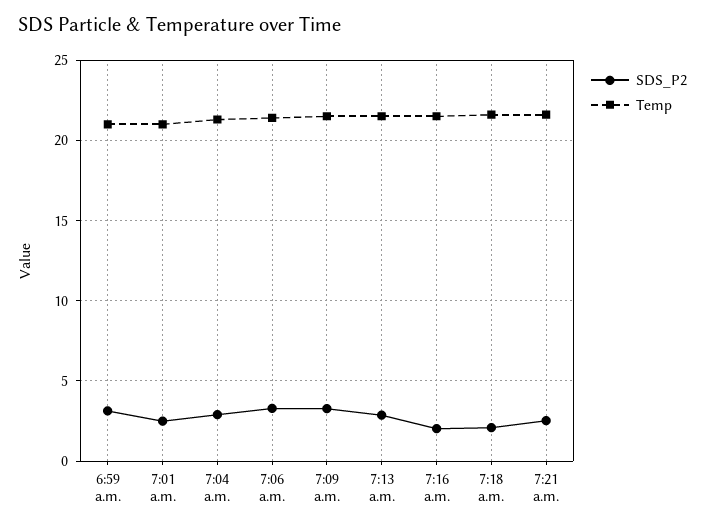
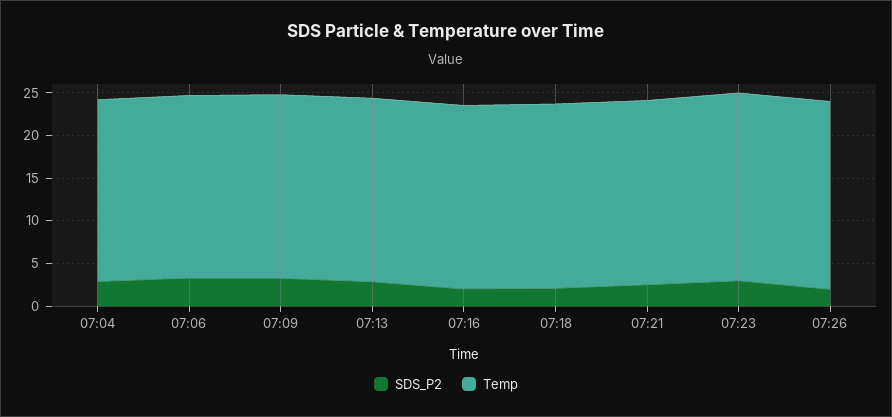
SDS_P2, 6:59 a.m.: 3 -> none
Temp, 6:59 a.m.: 21 -> none
SDS_P2, 7:01 a.m.: 2.5 -> none
Temp, 7:01 a.m.: 21 -> none
SDS_P2, 07:23: none -> 3
Temp, 07:23: none -> 22
SDS_P2, 07:26: none -> 2
Temp, 07:26: none -> 22

